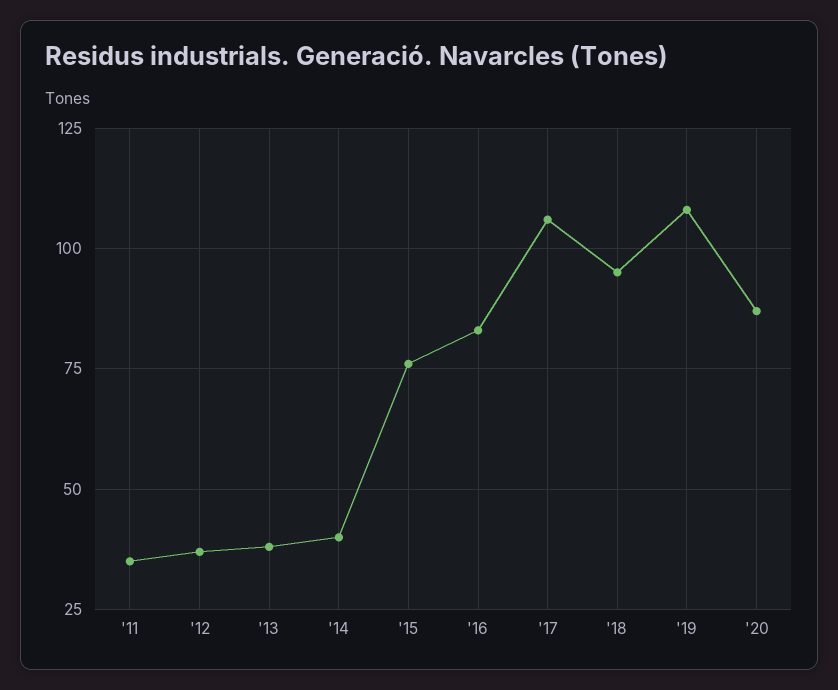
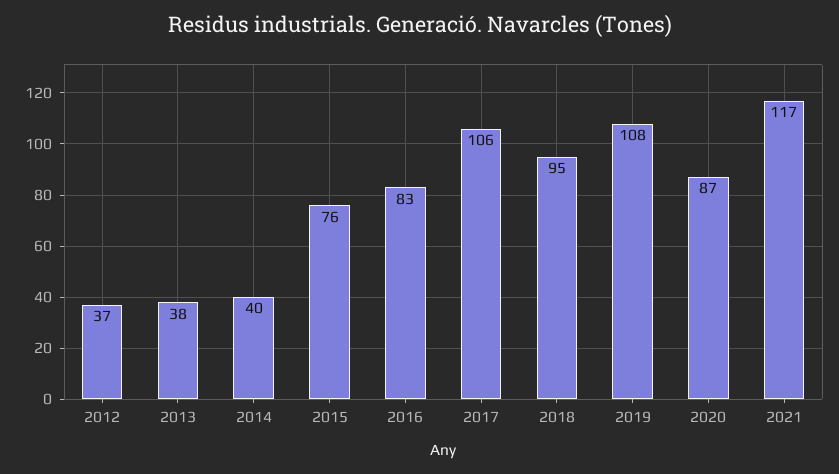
'11: 35 -> none
2021: none -> 117

